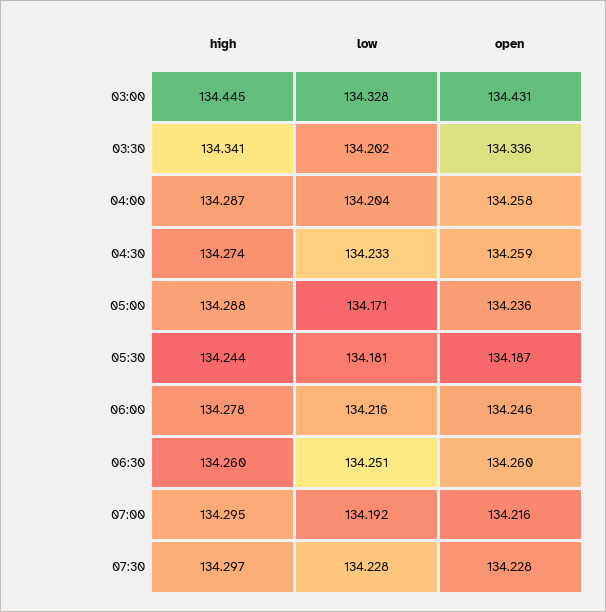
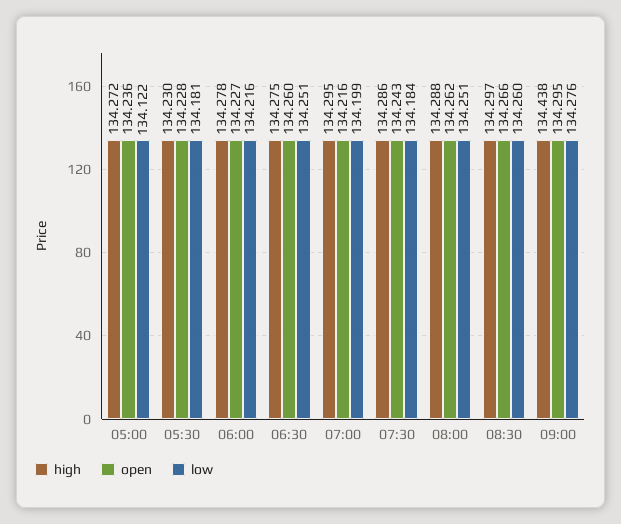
high, 03:00: 134.445 -> none
low, 03:00: 134.328 -> none
open, 03:00: 134.431 -> none
high, 03:30: 134.341 -> none
low, 03:30: 134.202 -> none
open, 03:30: 134.336 -> none
high, 04:00: 134.287 -> none
low, 04:00: 134.204 -> none
open, 04:00: 134.258 -> none
high, 04:30: 134.274 -> none
low, 04:30: 134.233 -> none
open, 04:30: 134.259 -> none
high, 05:00: 134.288 -> 134.272
low, 05:00: 134.171 -> 134.122
high, 05:30: 134.244 -> 134.23
open, 05:30: 134.187 -> 134.228
open, 06:00: 134.246 -> 134.227
high, 06:30: 134.26 -> 134.275
low, 07:00: 134.192 -> 134.199
high, 07:30: 134.297 -> 134.286
low, 07:30: 134.228 -> 134.184
open, 07:30: 134.228 -> 134.243
high, 08:00: none -> 134.288
open, 08:00: none -> 134.262
low, 08:00: none -> 134.251
high, 08:30: none -> 134.297
open, 08:30: none -> 134.266
low, 08:30: none -> 134.26
high, 09:00: none -> 134.438
open, 09:00: none -> 134.295
low, 09:00: none -> 134.276

